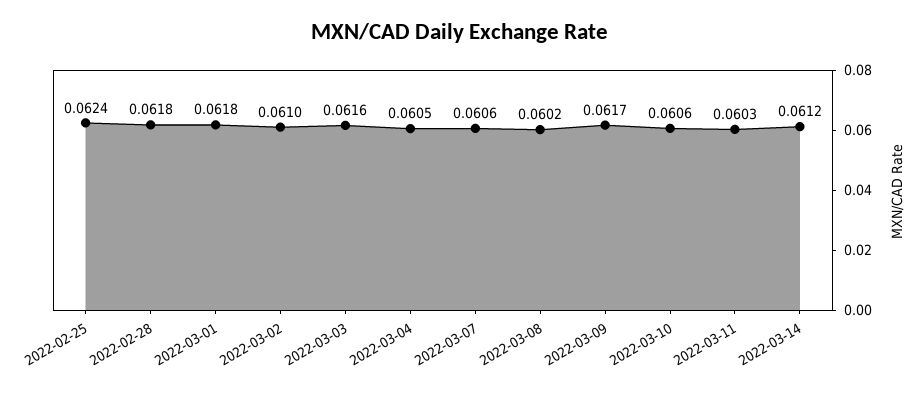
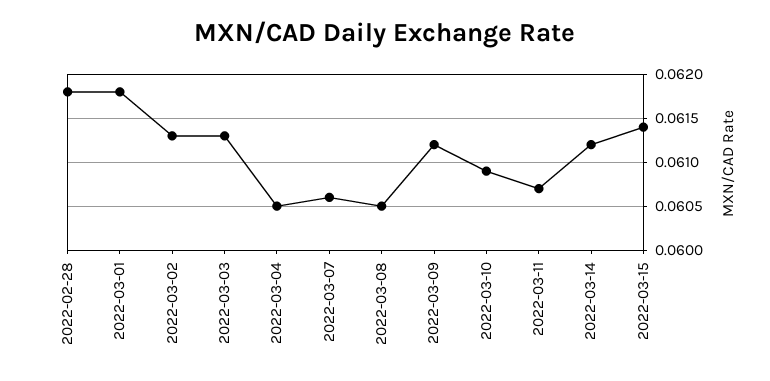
2022-02-25: 0.0624 -> none
2022-03-02: 0.061 -> 0.0613
2022-03-03: 0.0616 -> 0.0613
2022-03-08: 0.0602 -> 0.0605
2022-03-09: 0.0617 -> 0.0612
2022-03-10: 0.0606 -> 0.0609
2022-03-11: 0.0603 -> 0.0607
2022-03-15: none -> 0.0614

